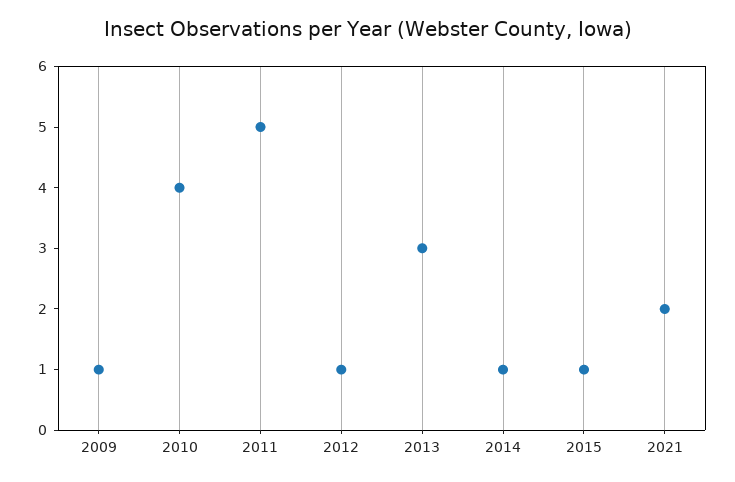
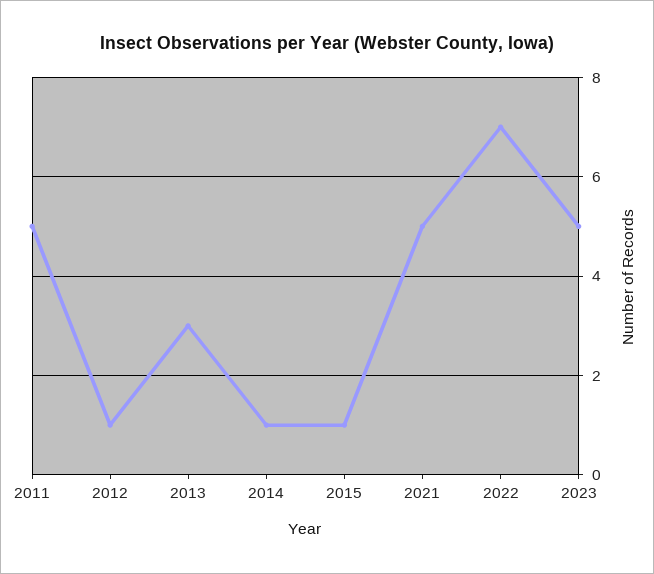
2009: 1 -> none
2010: 4 -> none
2021: 2 -> 5
2022: none -> 7
2023: none -> 5

